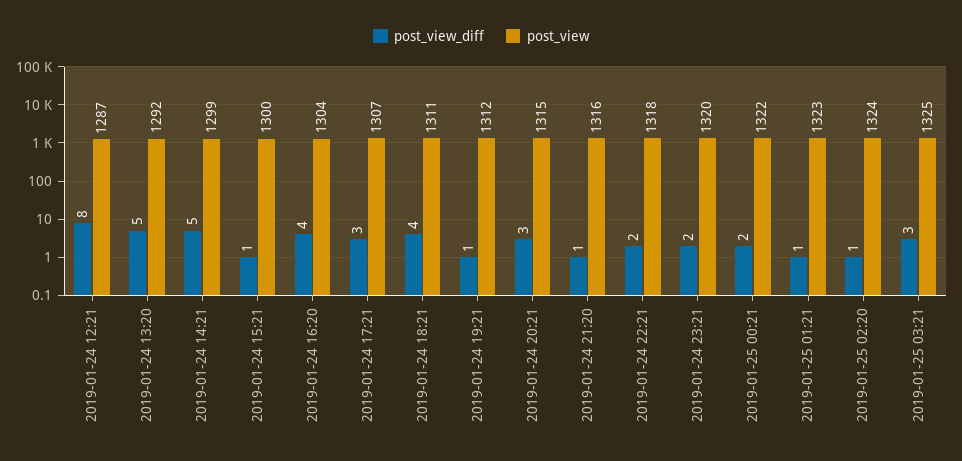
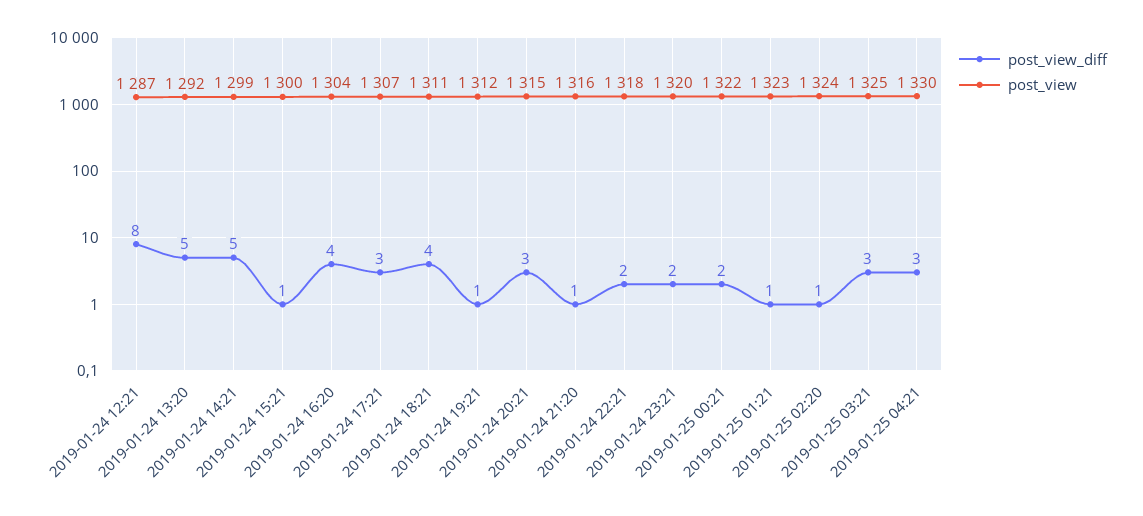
post_view_diff, 2019-01-25 04:21: none -> 3
post_view, 2019-01-25 04:21: none -> 1330

